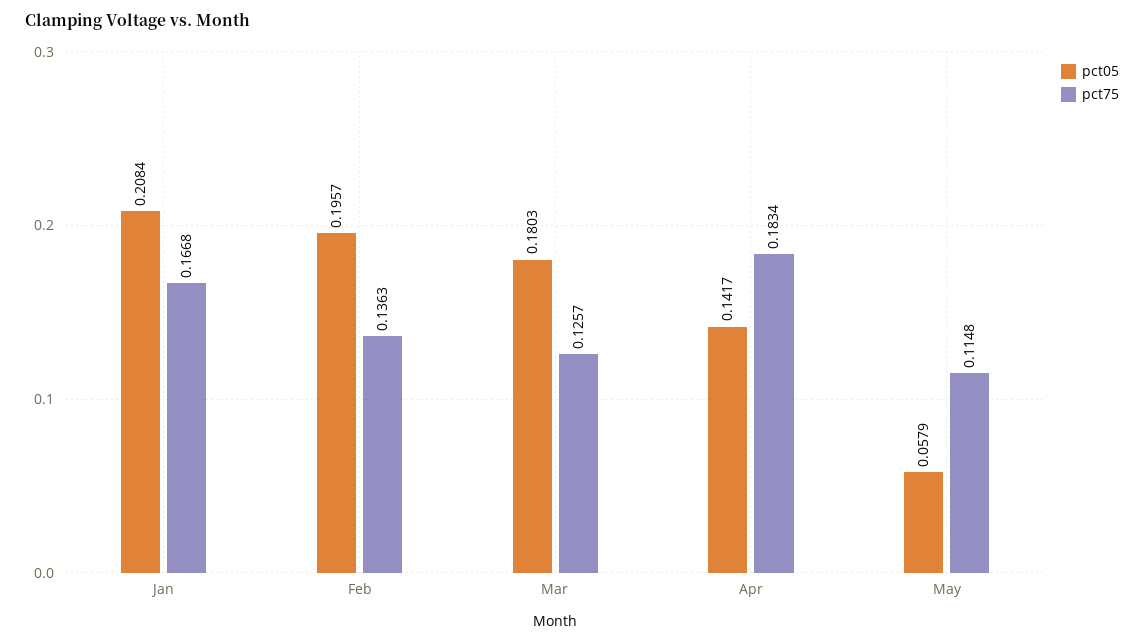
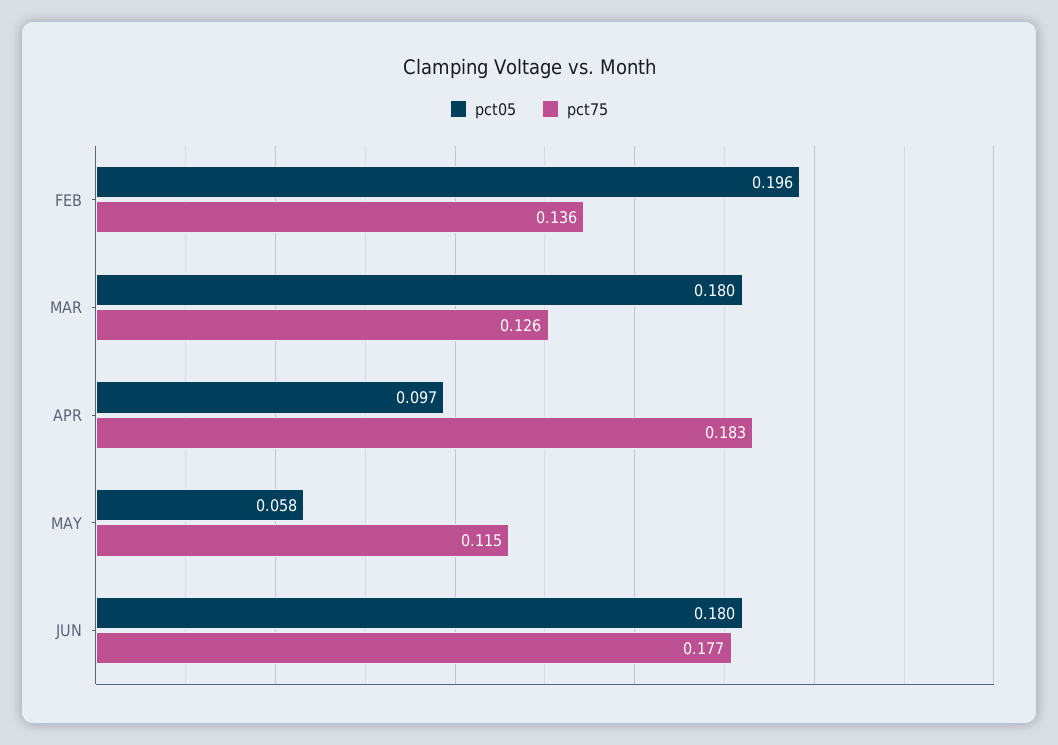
pct05, Jan: 0.2084 -> none
pct75, Jan: 0.1668 -> none
pct05, Apr: 0.1417 -> 0.097
pct05, JUN: none -> 0.18
pct75, JUN: none -> 0.177

